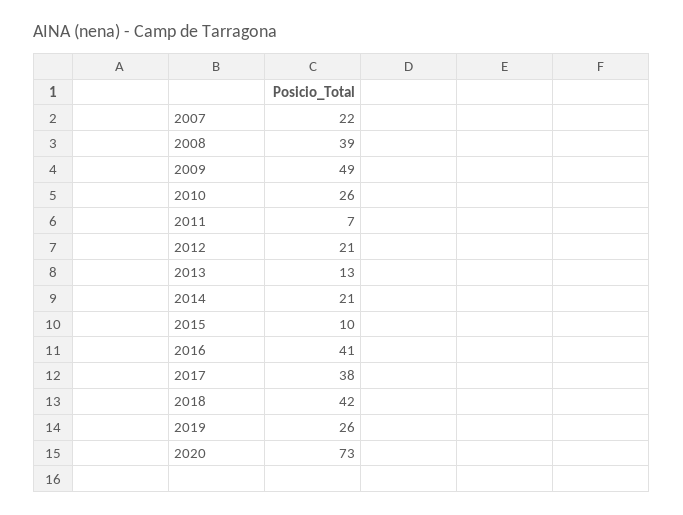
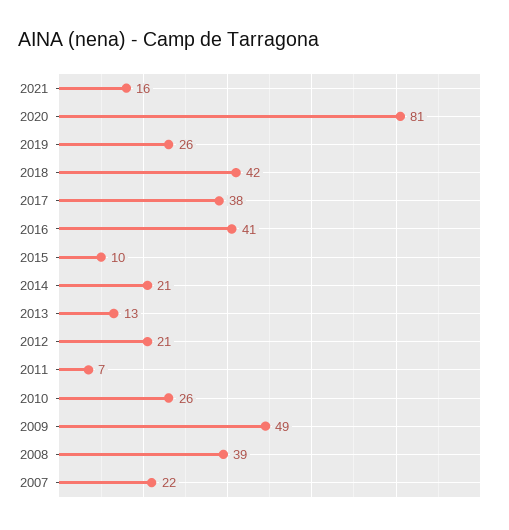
2020: 73 -> 81
2021: none -> 16

